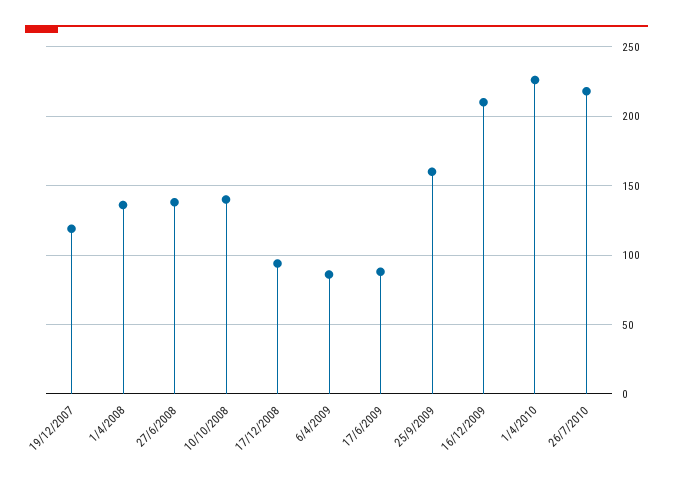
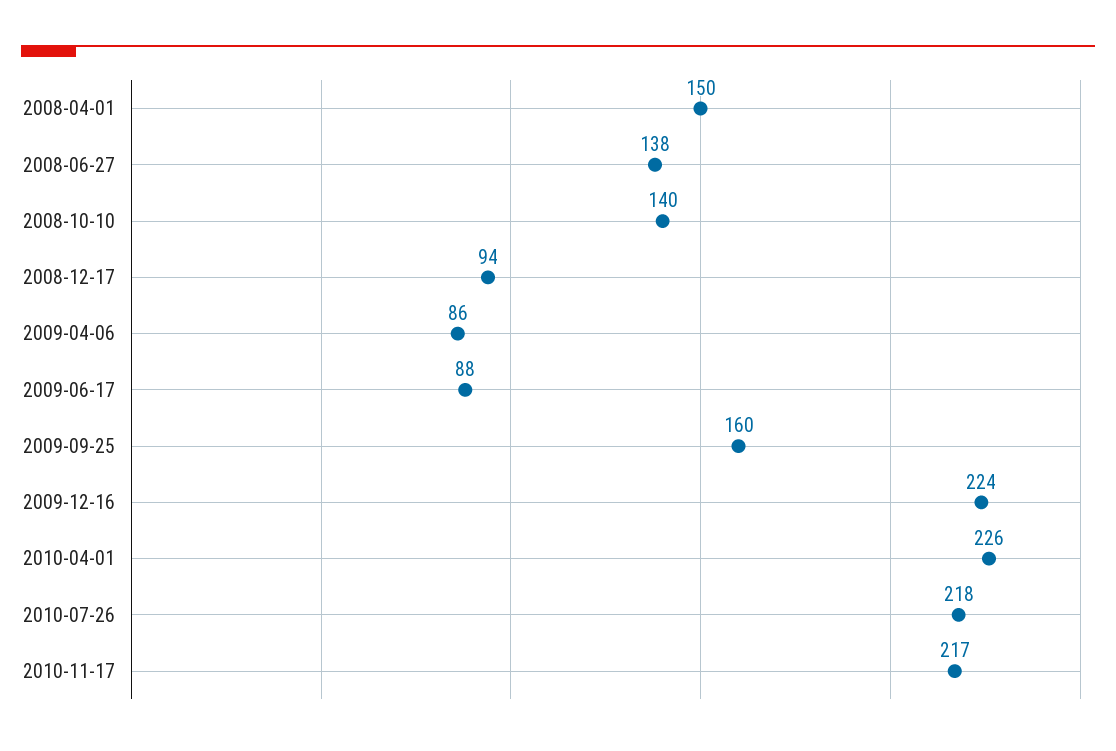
19/12/2007: 120 -> none
1/4/2008: 135 -> 150
16/12/2009: 210 -> 224
2010-11-17: none -> 217

